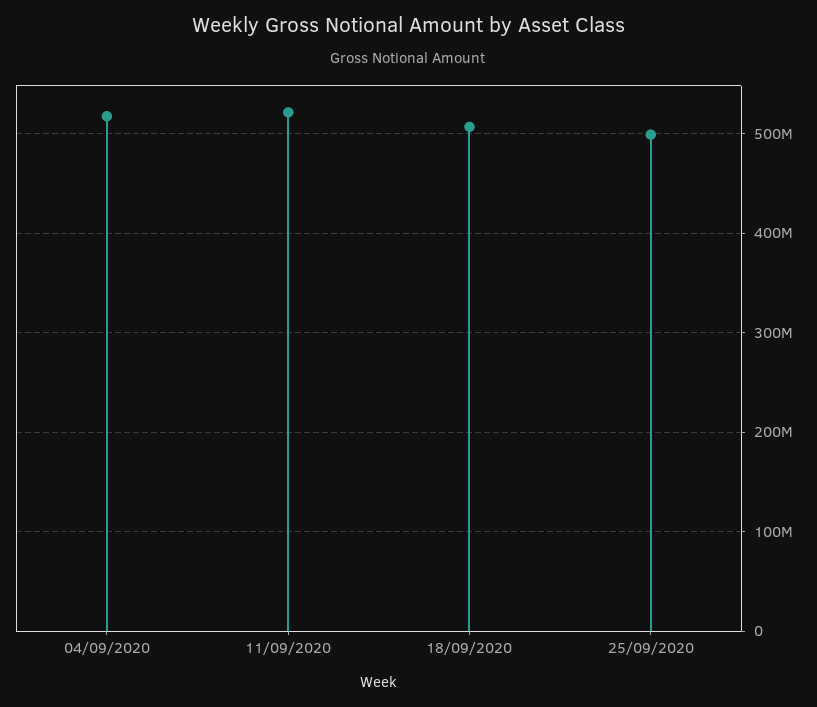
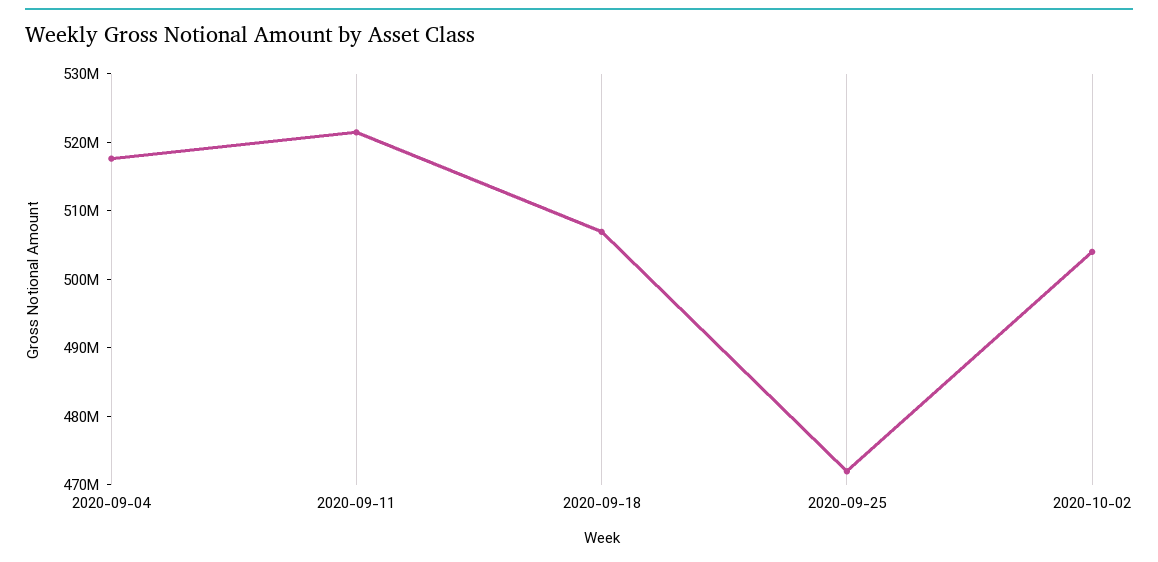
25/09/2020: 500000000 -> 472000000
2020-10-02: none -> 504000000

